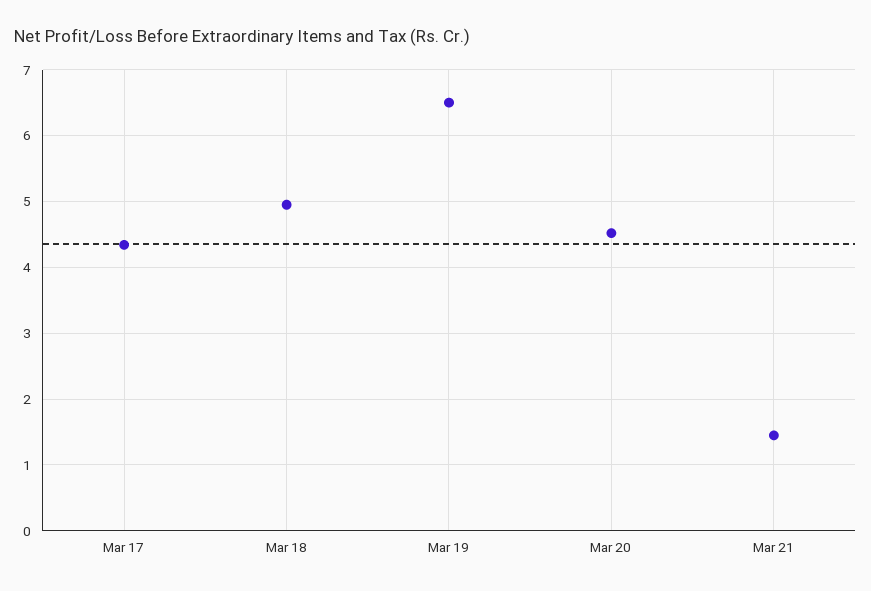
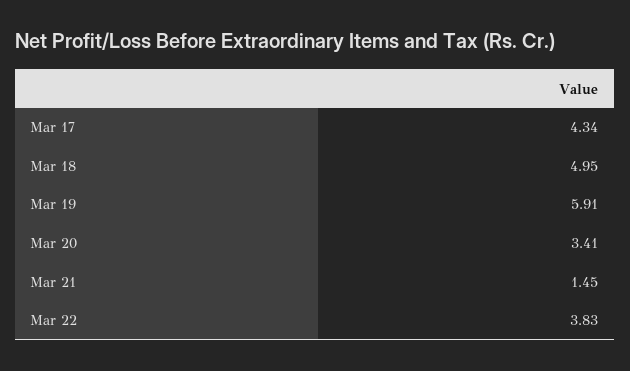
Mar 19: 6.5 -> 5.91
Mar 20: 4.5 -> 3.41
Mar 22: none -> 3.83

